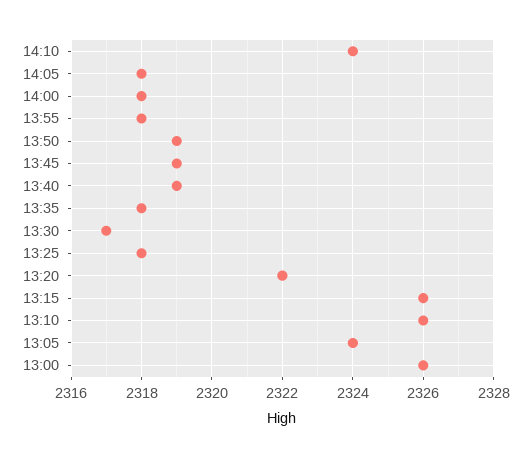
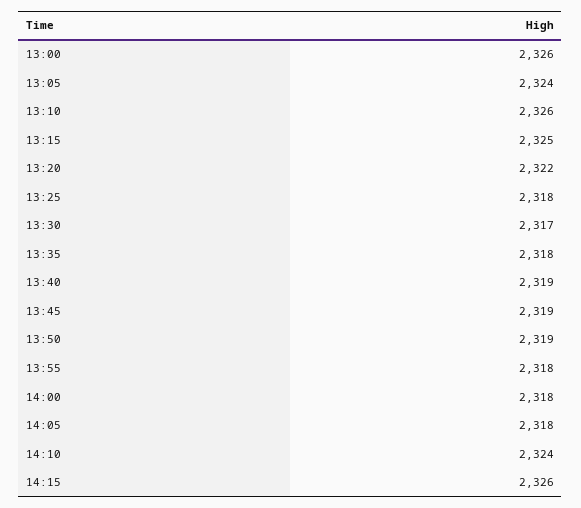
13:15: 2326 -> 2325
14:15: none -> 2326

